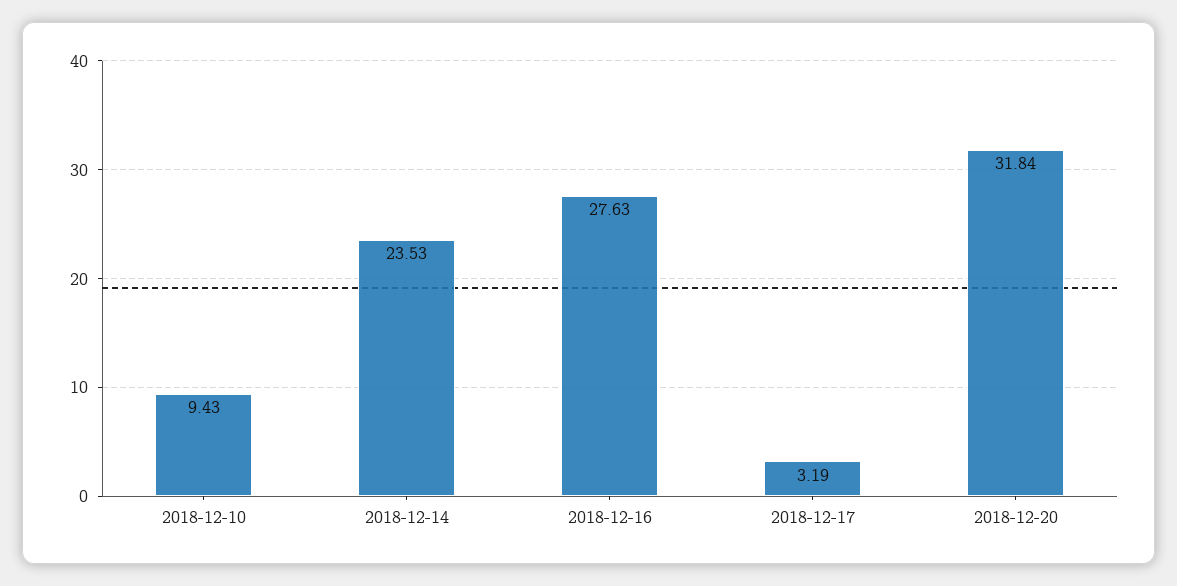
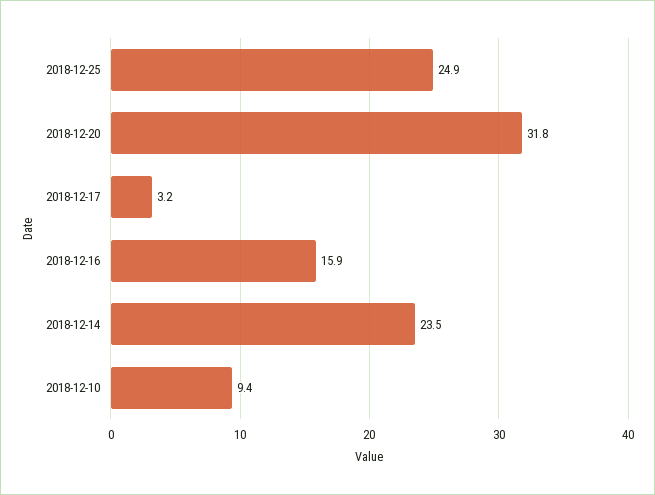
2018-12-16: 27.63 -> 15.9
2018-12-25: none -> 24.9

